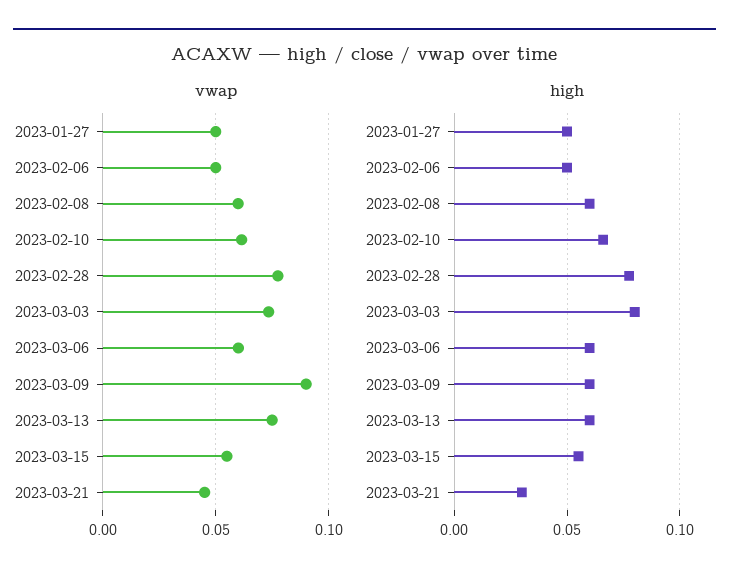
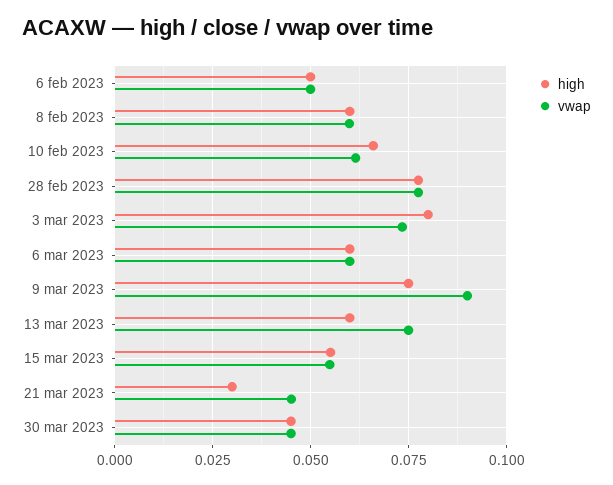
vwap, 2023-01-27: 0.05 -> none
high, 2023-01-27: 0.05 -> none
high, 2023-03-09: 0.06 -> 0.075
high, 30 mar 2023: none -> 0.045
vwap, 30 mar 2023: none -> 0.045

